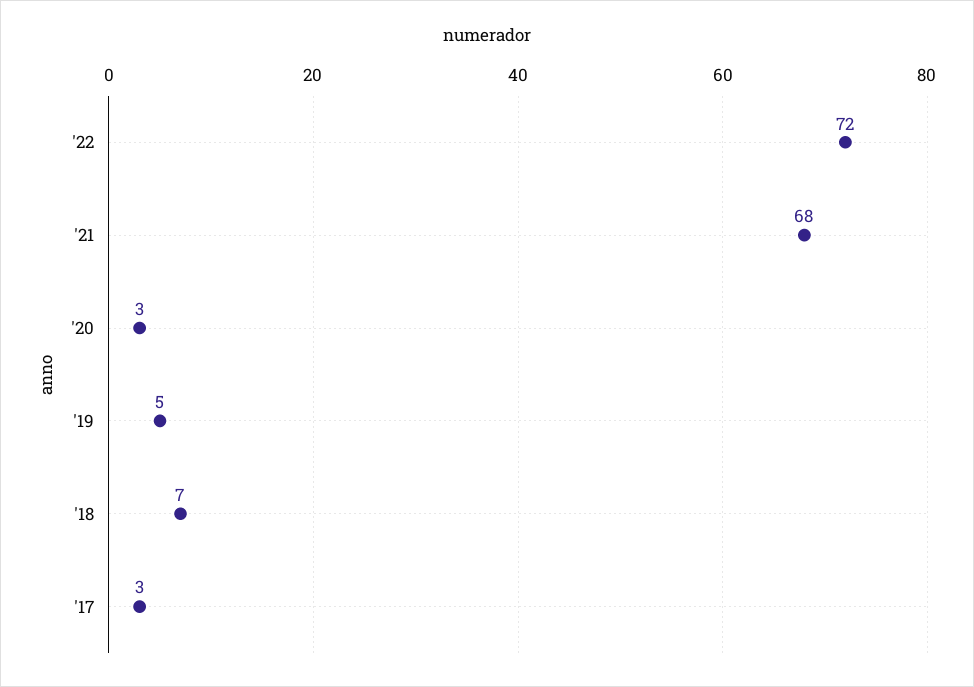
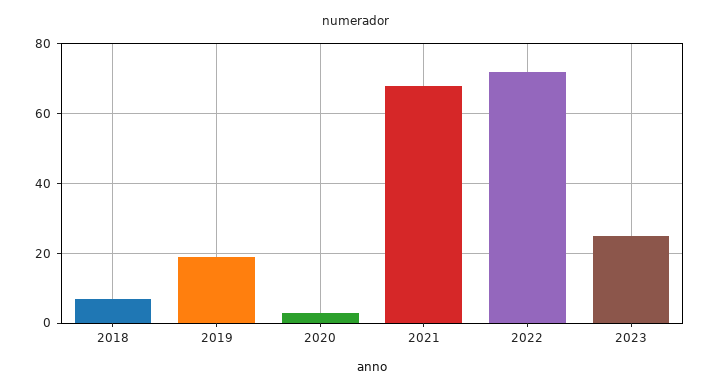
'19: 5 -> 20
'17: 3 -> none
2023: none -> 25

